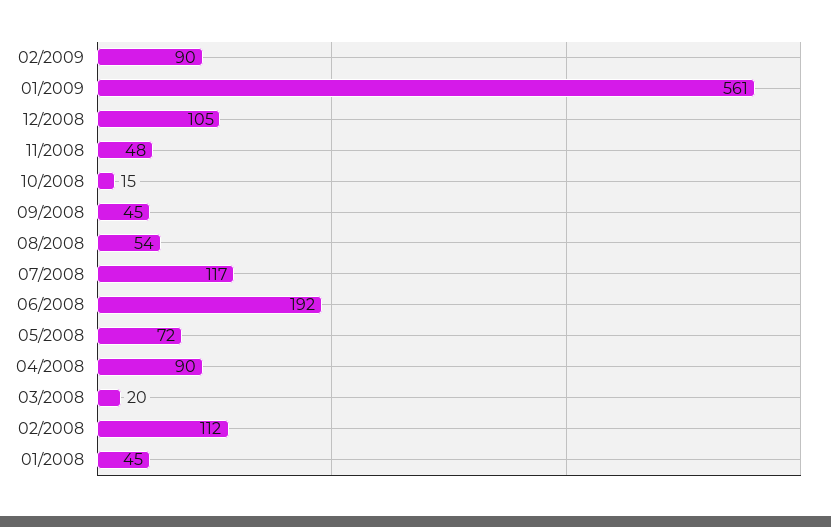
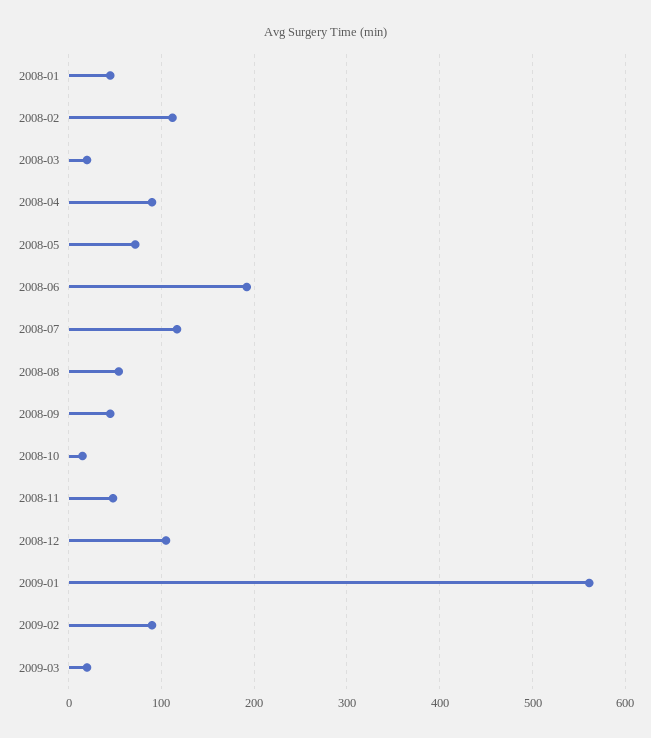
2009-03: none -> 20

